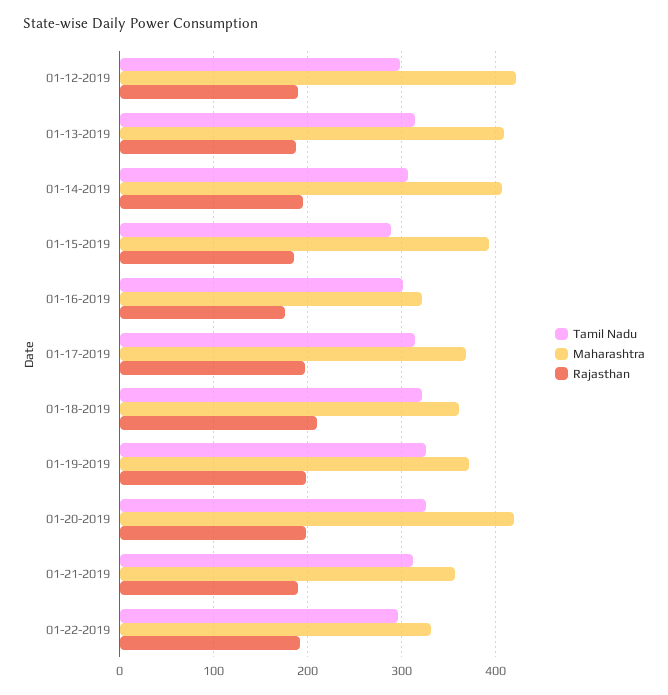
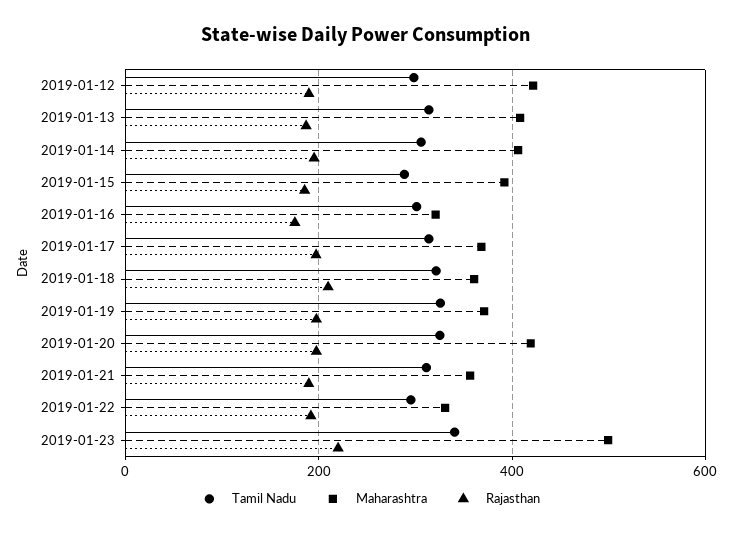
Tamil Nadu, 2019-01-23: none -> 340
Maharashtra, 2019-01-23: none -> 500
Rajasthan, 2019-01-23: none -> 220

